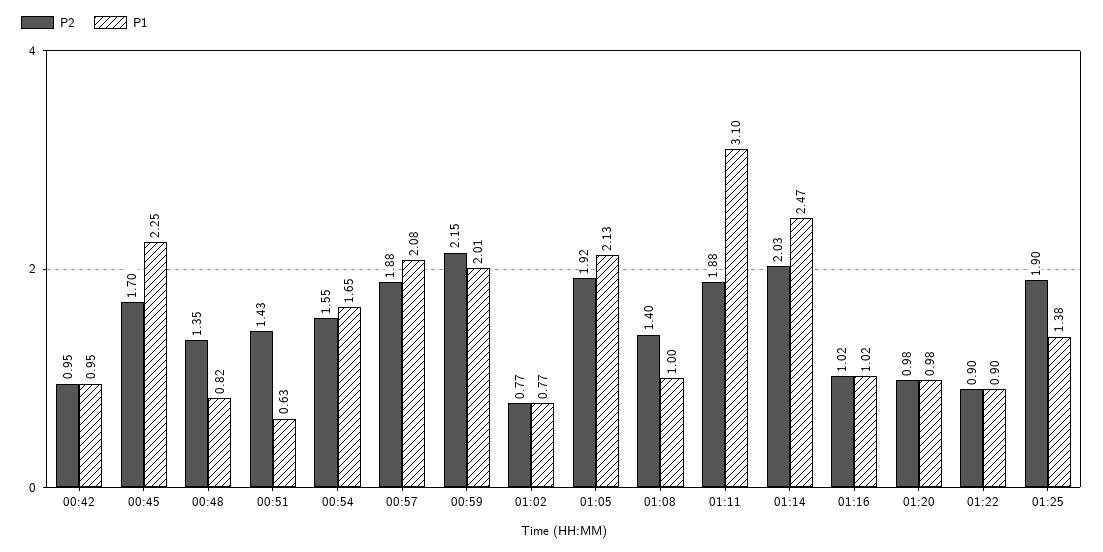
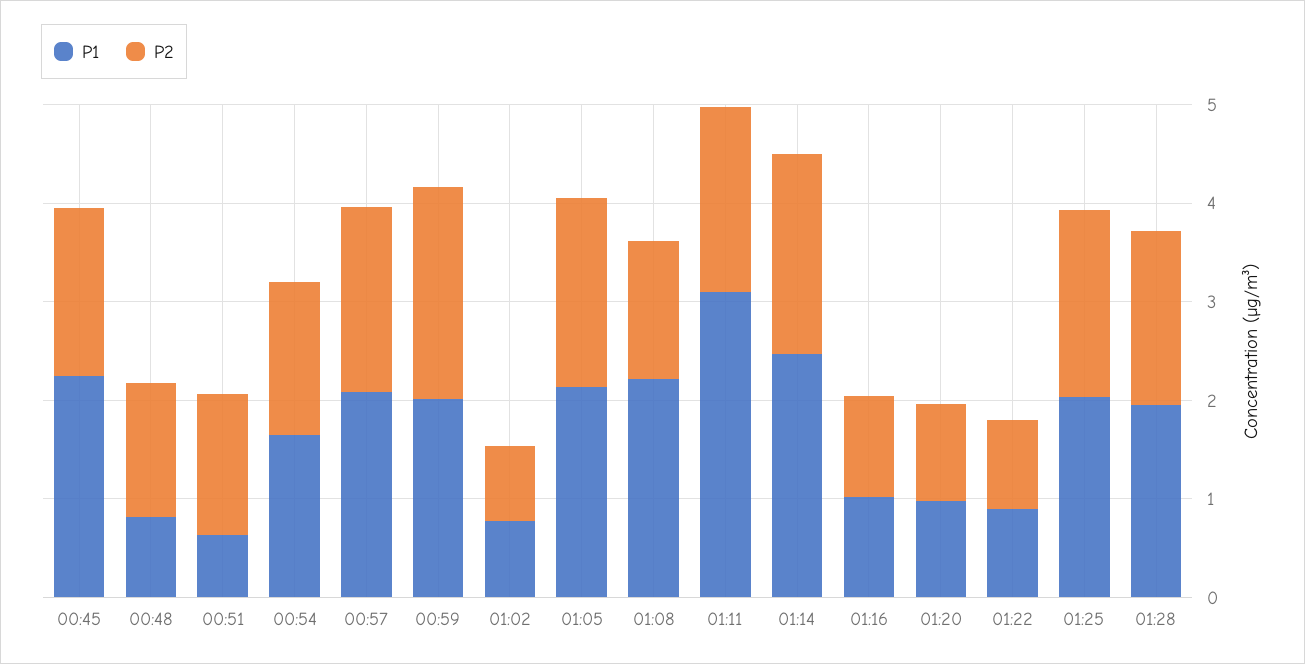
P2, 00:42: 0.95 -> none
P1, 00:42: 0.95 -> none
P1, 01:08: 1 -> 2.2
P1, 01:25: 1.38 -> 2
P1, 01:28: none -> 2
P2, 01:28: none -> 1.8

